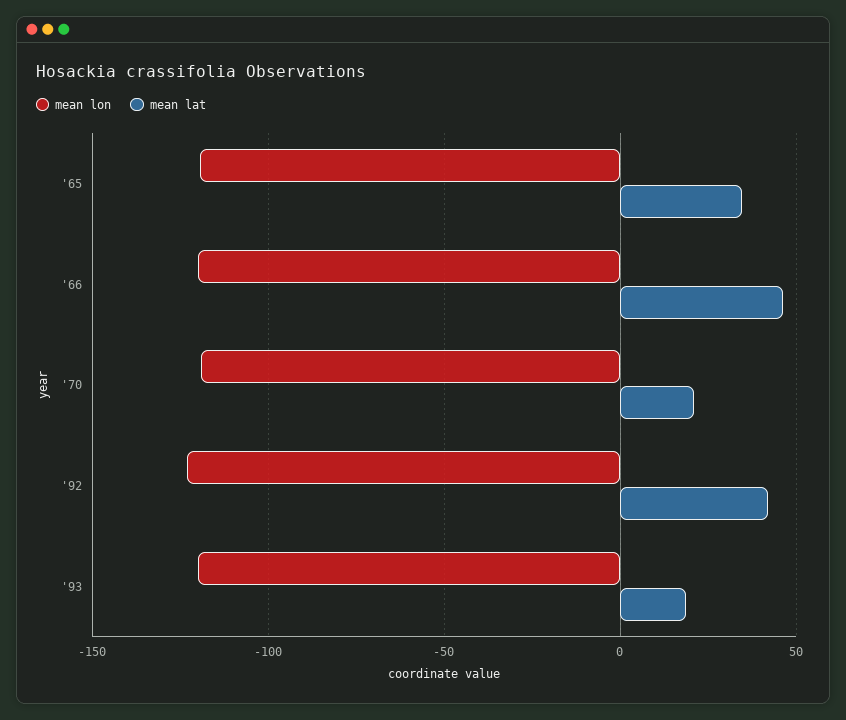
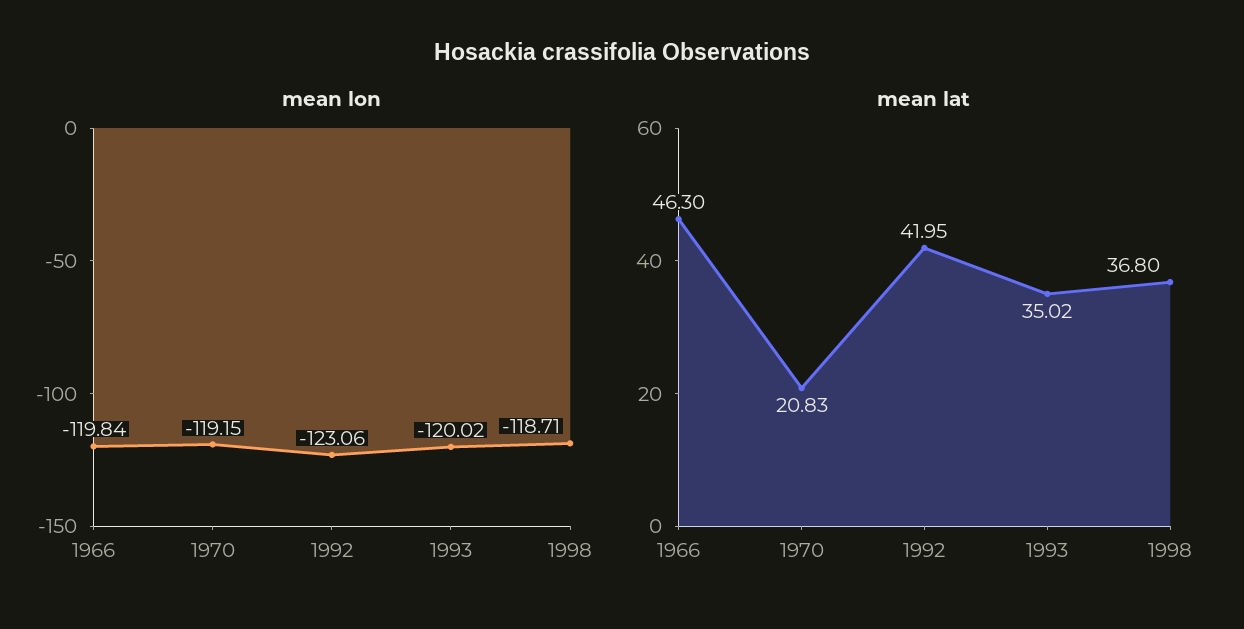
mean lon, '65: -120 -> none
mean lat, '65: 35 -> none
mean lat, '93: 20 -> 35.02
mean lon, 1998: none -> -118.71
mean lat, 1998: none -> 36.8

